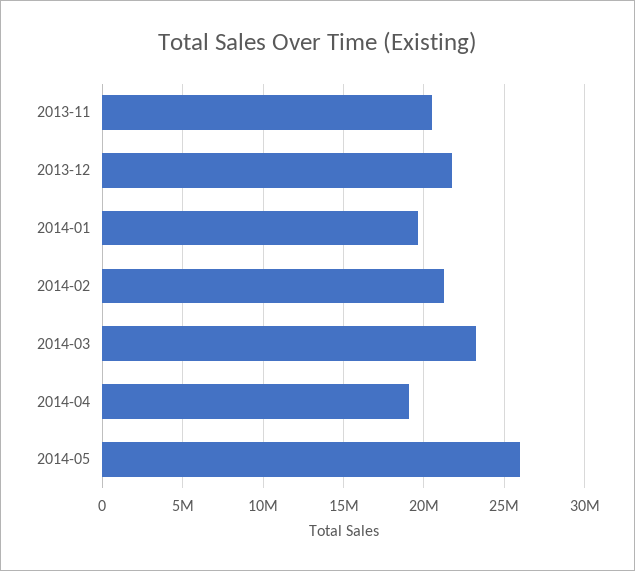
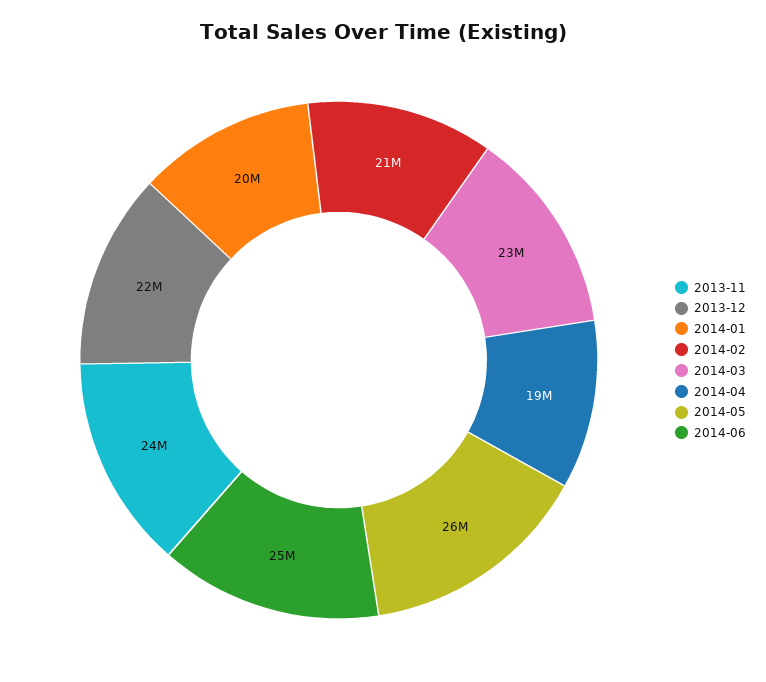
2013-11: 20500000 -> 24000000
2014-06: none -> 25000000

